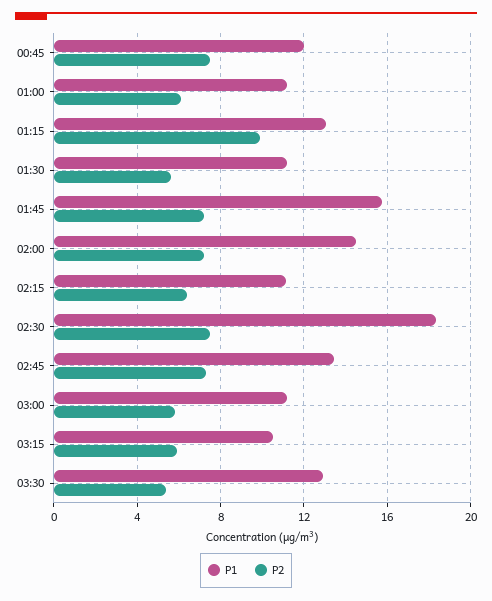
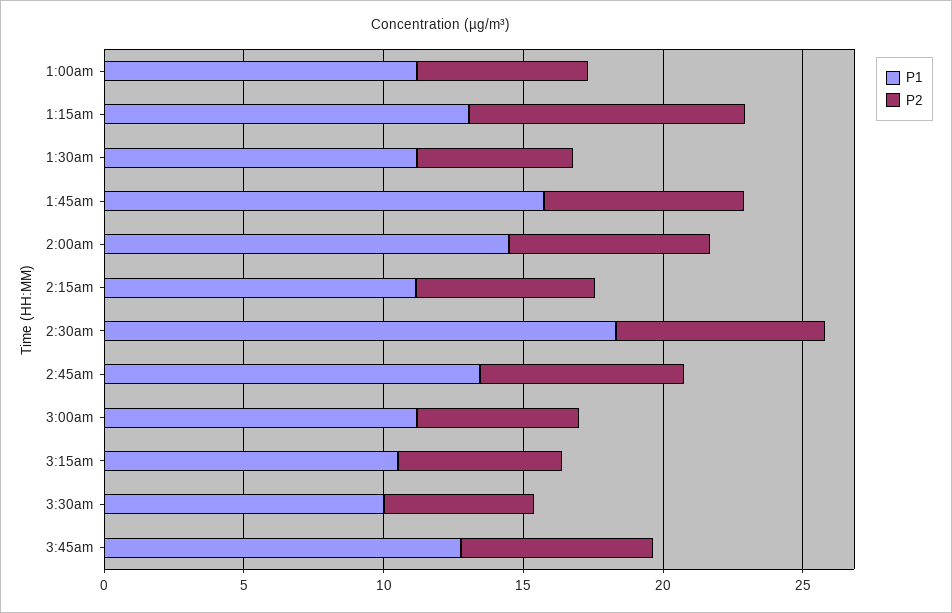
P1, 00:45: 12 -> none
P2, 00:45: 7.5 -> none
P1, 03:30: 13 -> 10
P1, 3:45am: none -> 13
P2, 3:45am: none -> 7

